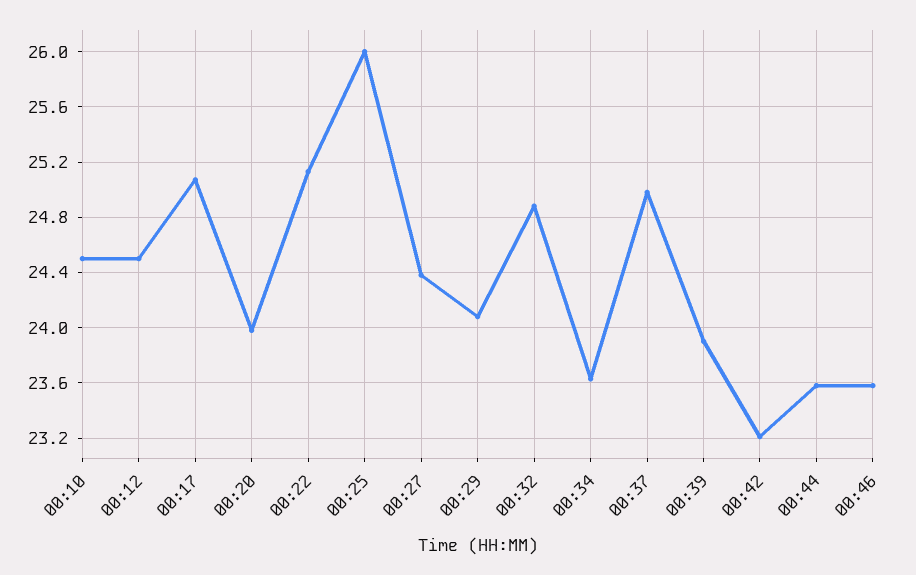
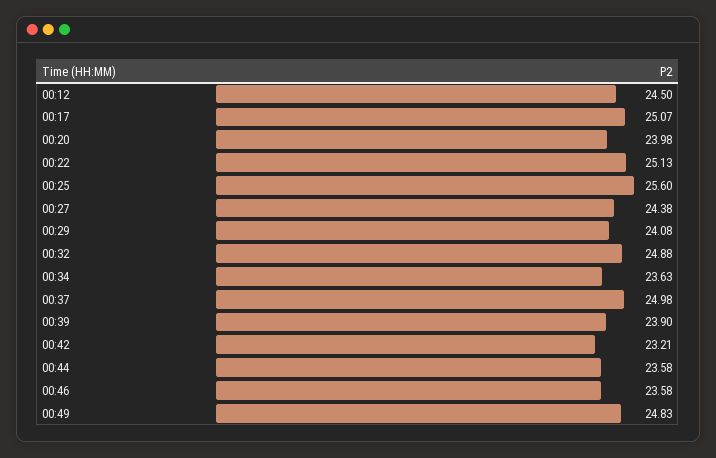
00:10: 24.5 -> none
00:25: 26 -> 25.6
00:49: none -> 24.83

